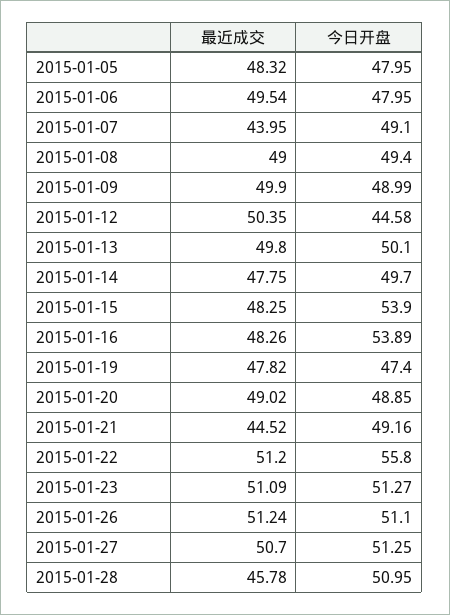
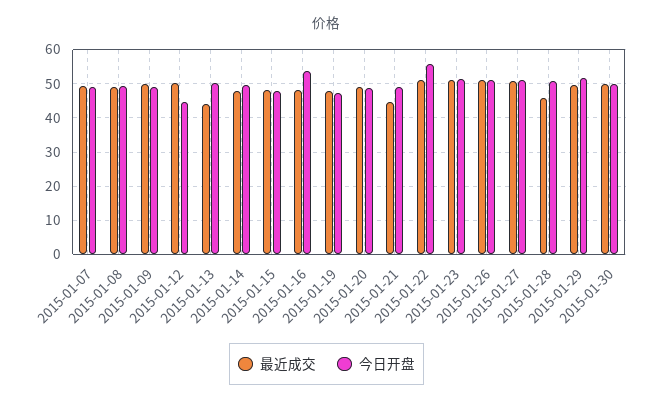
最近成交, 2015-01-05: 48.32 -> none
今日开盘, 2015-01-05: 47.95 -> none
最近成交, 2015-01-06: 49.54 -> none
今日开盘, 2015-01-06: 47.95 -> none
最近成交, 2015-01-07: 43.95 -> 50
最近成交, 2015-01-13: 49.8 -> 44
今日开盘, 2015-01-15: 53.9 -> 48
最近成交, 2015-01-29: none -> 50
今日开盘, 2015-01-29: none -> 52
最近成交, 2015-01-30: none -> 50
今日开盘, 2015-01-30: none -> 50

